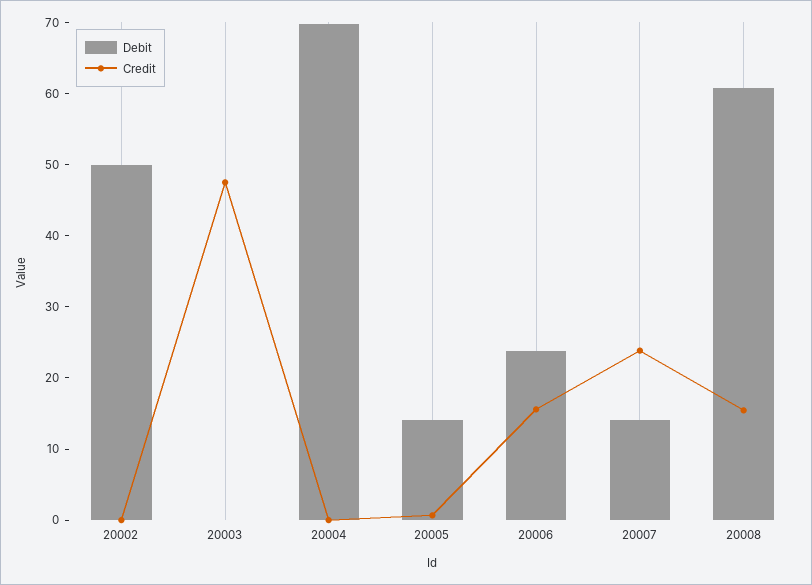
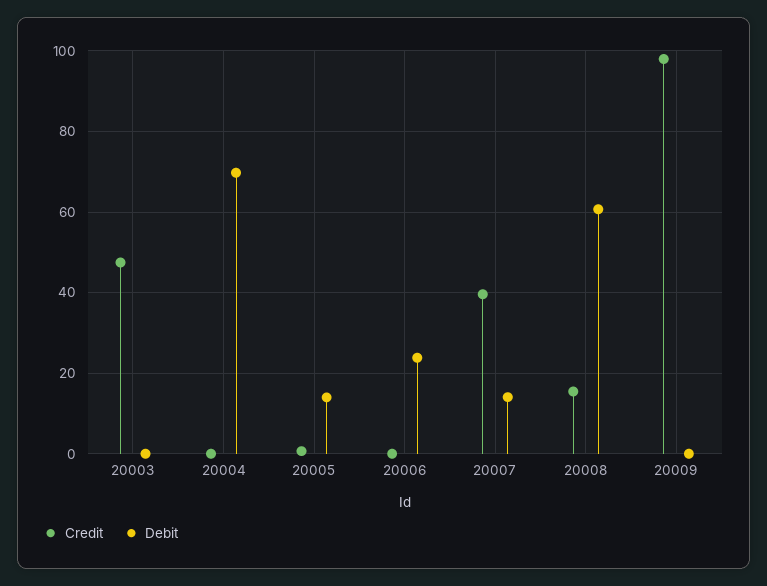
Debit, 20002: 50 -> none
Credit, 20002: 0 -> none
Credit, 20006: 16 -> 0
Credit, 20007: 24 -> 40
Credit, 20009: none -> 98
Debit, 20009: none -> 0

